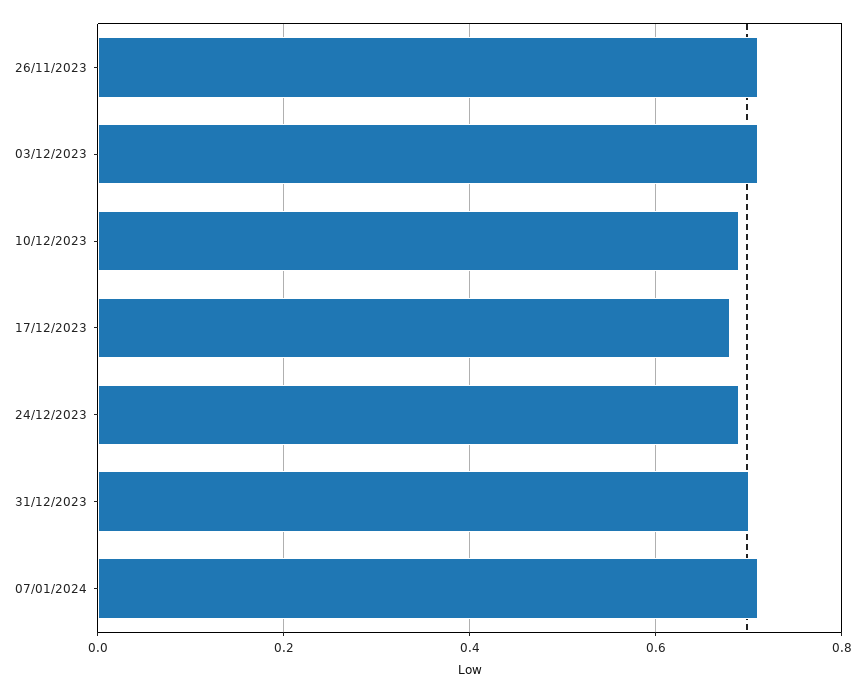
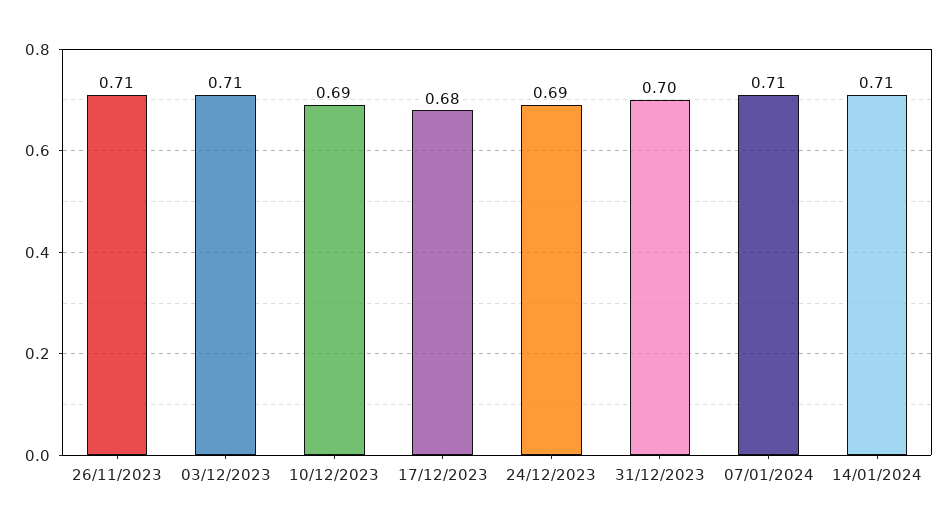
14/01/2024: none -> 0.71

